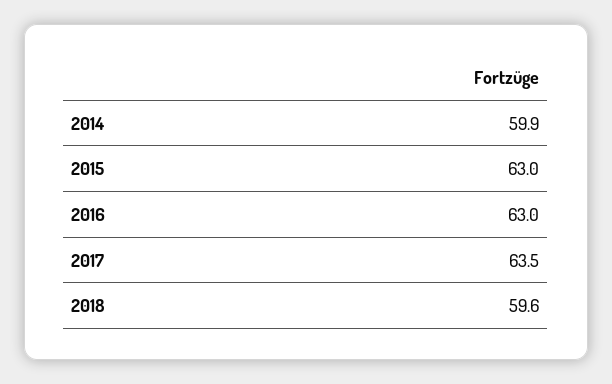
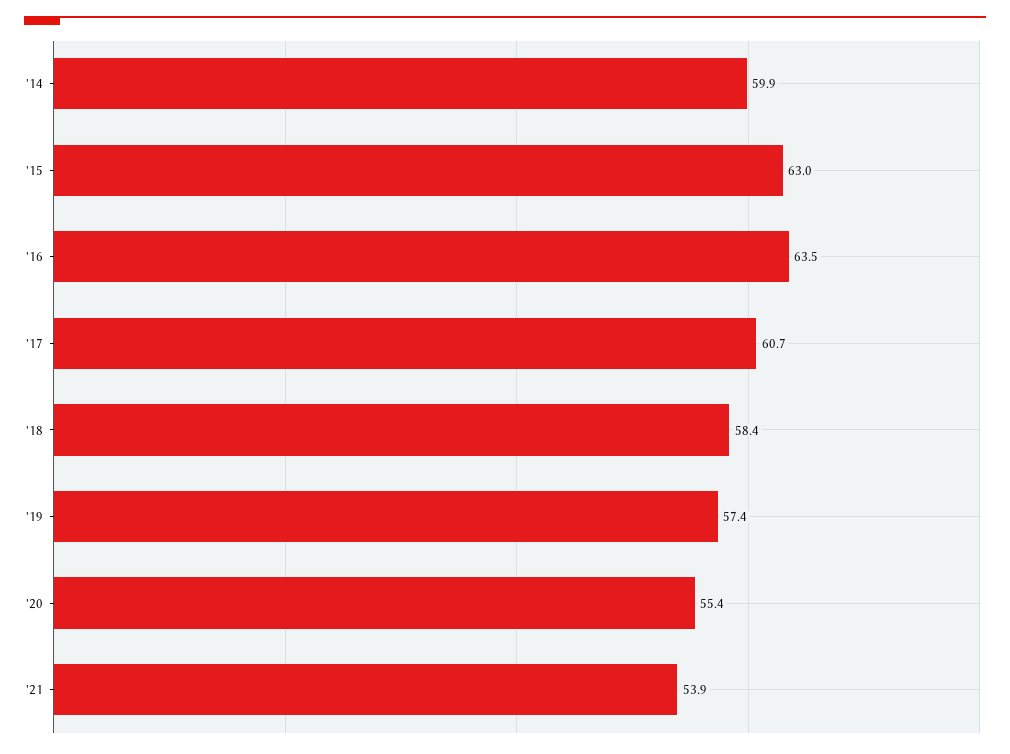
2016: 63 -> 63.5
2017: 63.5 -> 60.7
2018: 59.6 -> 58.4
'19: none -> 57.4
'20: none -> 55.4
'21: none -> 53.9

